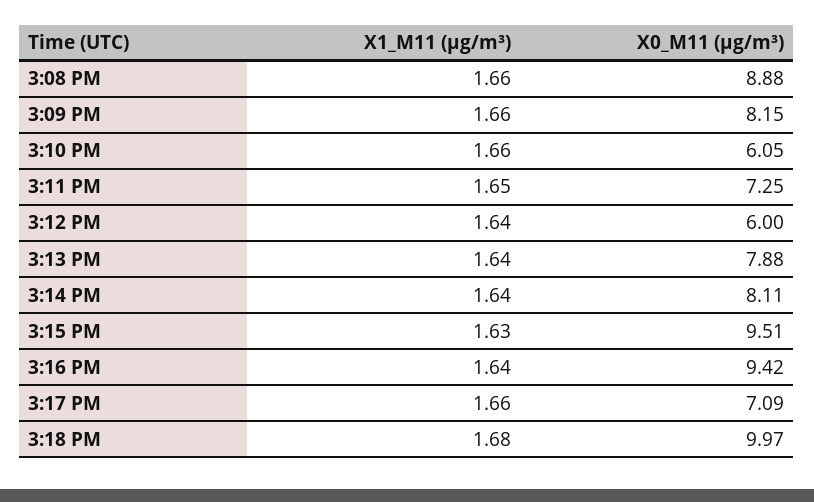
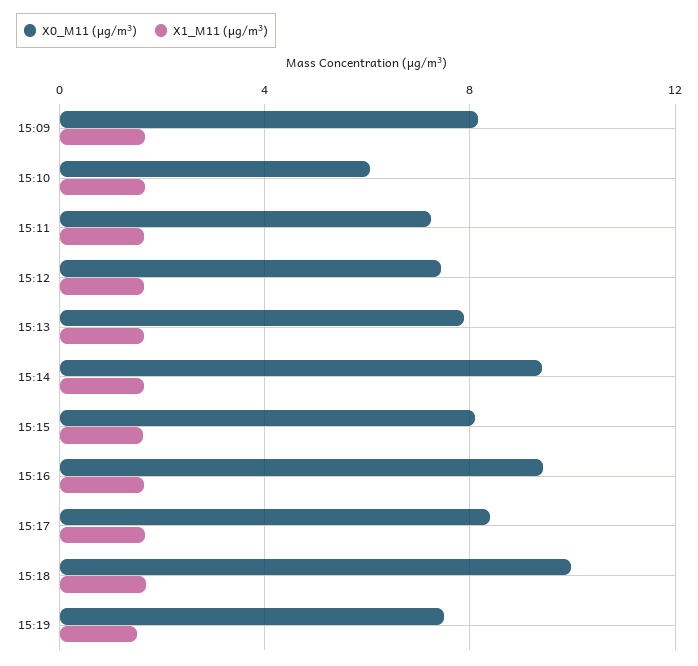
X1_M11 (μg/m³), 3:08 PM: 1.66 -> none
X0_M11 (μg/m³), 3:08 PM: 8.88 -> none
X0_M11 (μg/m³), 3:12 PM: 6 -> 7.5
X0_M11 (μg/m³), 3:14 PM: 8.11 -> 9.5
X0_M11 (μg/m³), 3:15 PM: 9.51 -> 8
X0_M11 (μg/m³), 3:17 PM: 7.09 -> 8.5
X0_M11 (μg/m³), 15:19: none -> 7.5
X1_M11 (μg/m³), 15:19: none -> 1.5

